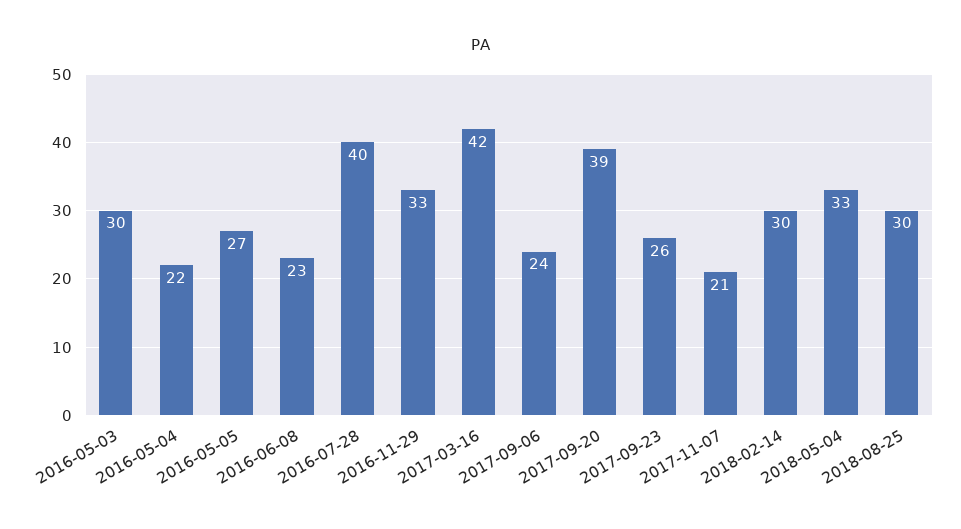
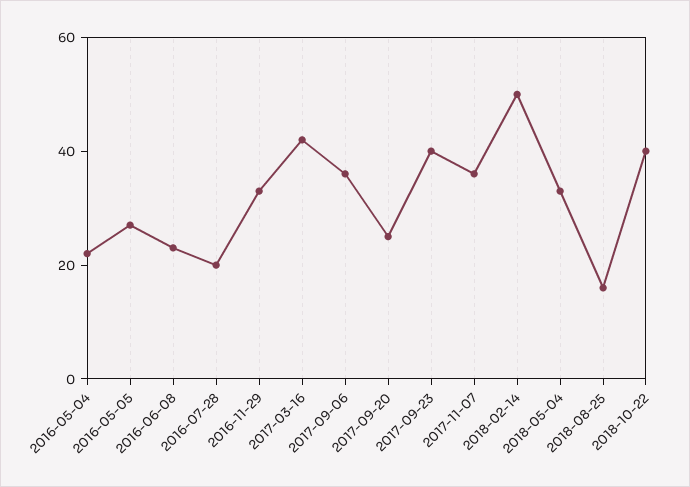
2016-05-03: 30 -> none
2016-07-28: 40 -> 20
2017-09-06: 24 -> 35
2017-09-20: 39 -> 25
2017-09-23: 26 -> 40
2017-11-07: 21 -> 35
2018-02-14: 30 -> 50
2018-08-25: 30 -> 15
2018-10-22: none -> 40

